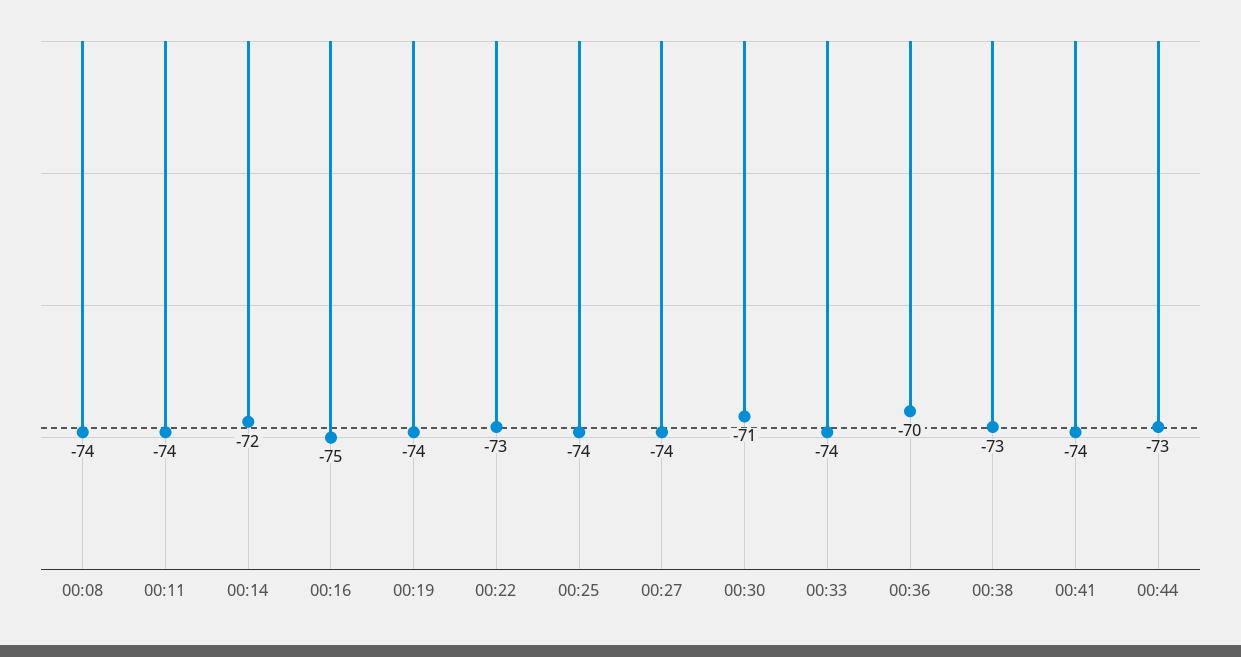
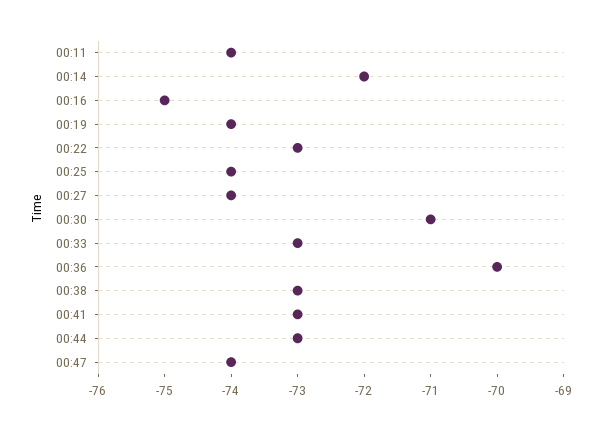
00:08: -74 -> none
00:33: -74 -> -73
00:41: -74 -> -73
00:47: none -> -74

